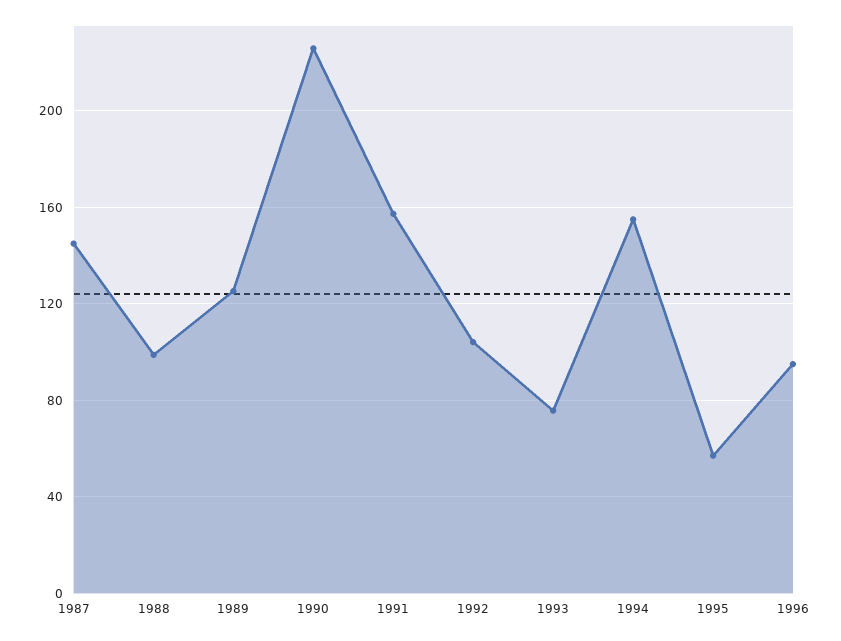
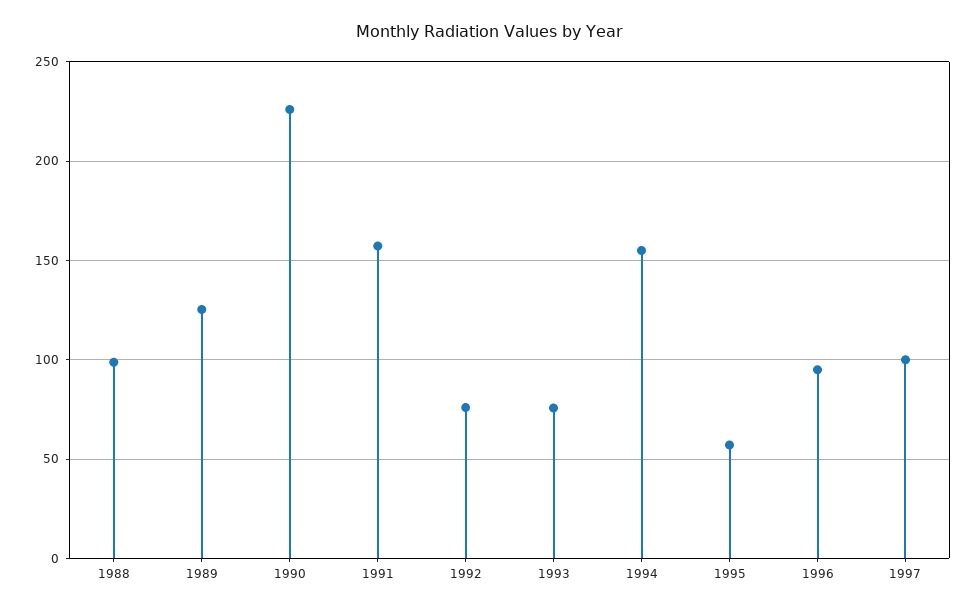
1987: 145 -> none
1992: 105 -> 75
1997: none -> 100

